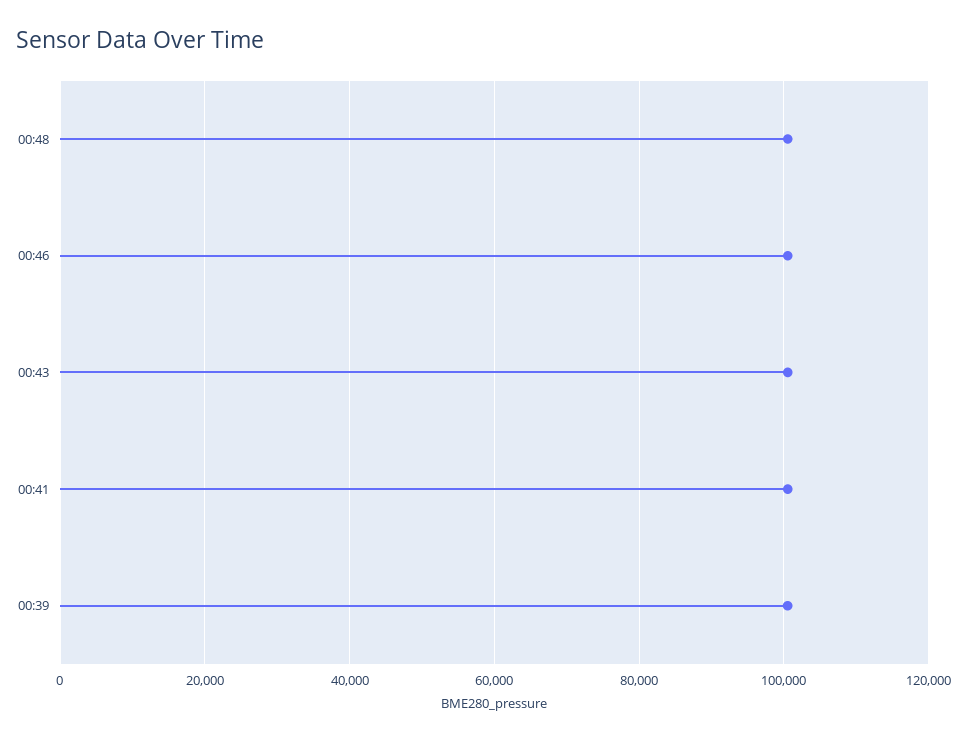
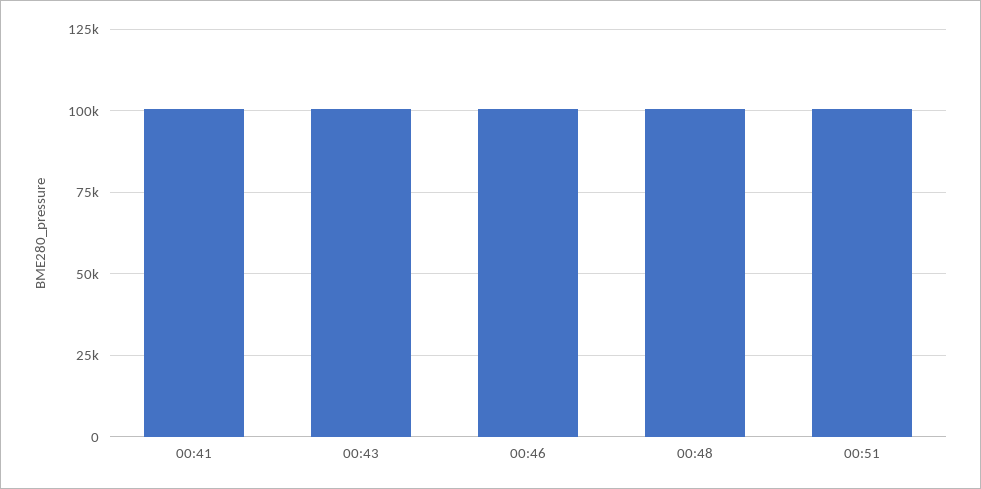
00:39: 100000 -> none
00:51: none -> 100000

